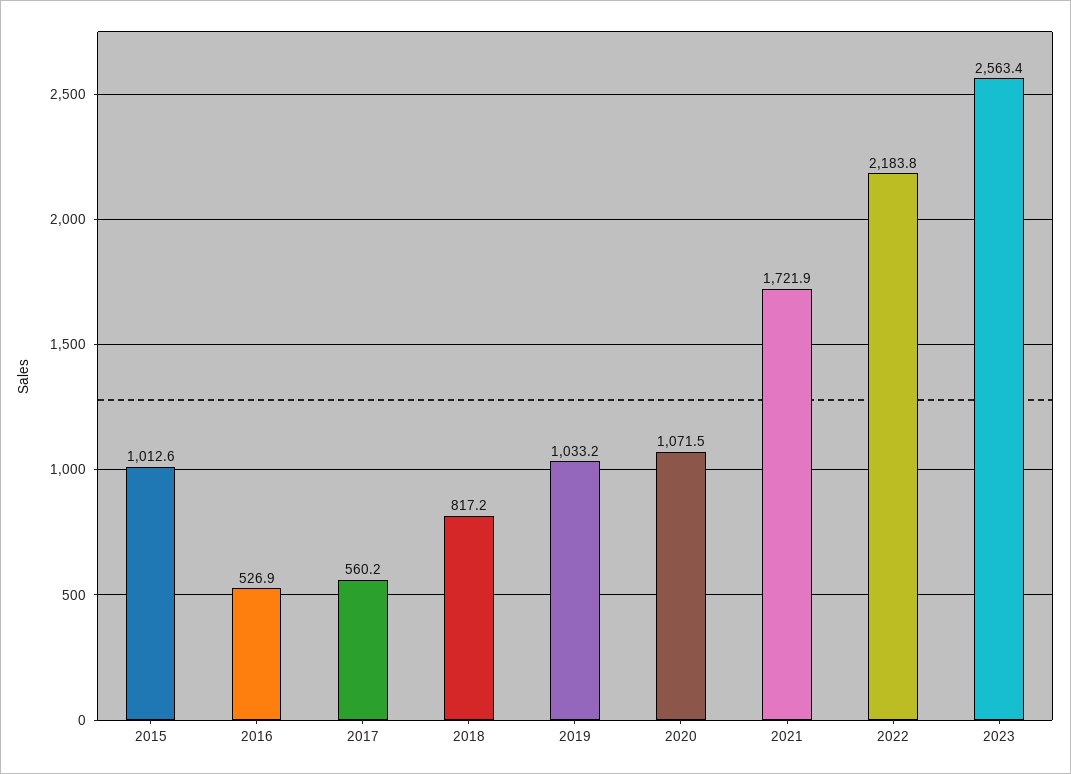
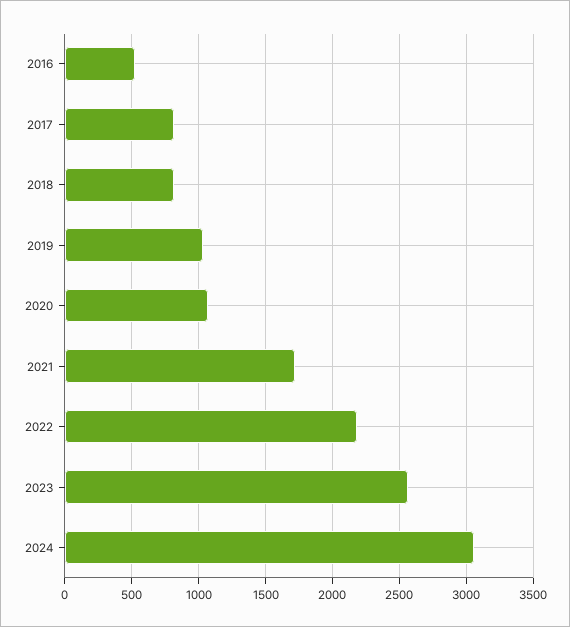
2015: 1012.6 -> none
2017: 560.2 -> 800
2024: none -> 3050

